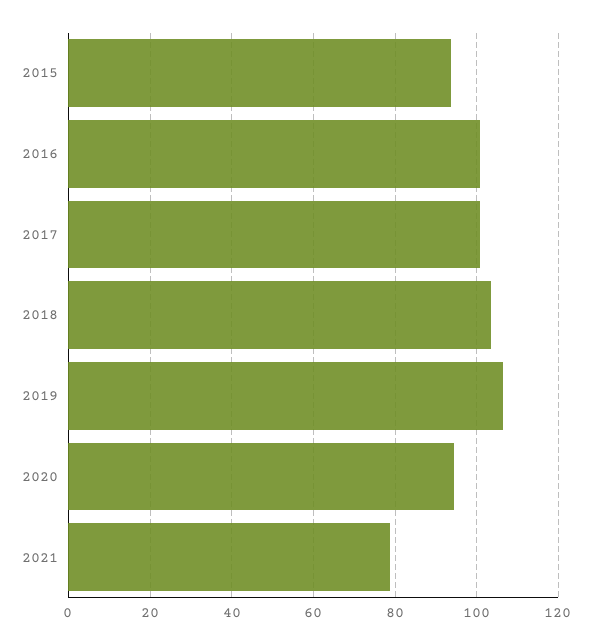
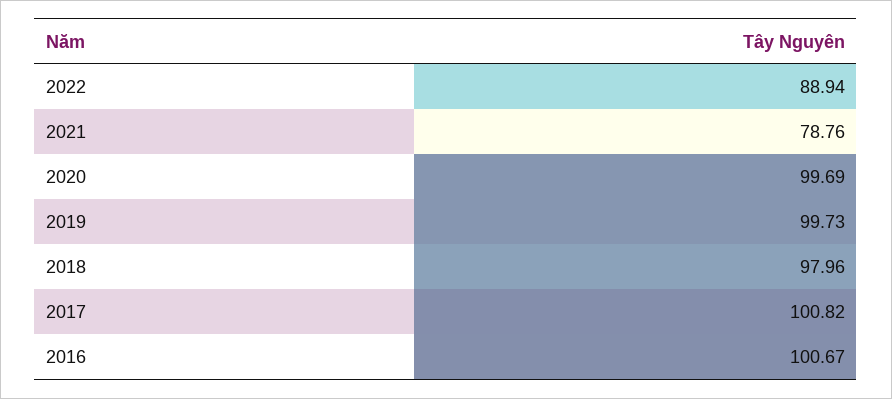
2015: 94 -> none
2018: 104 -> 97.96
2019: 106 -> 99.73
2020: 94 -> 99.69
2022: none -> 88.94

